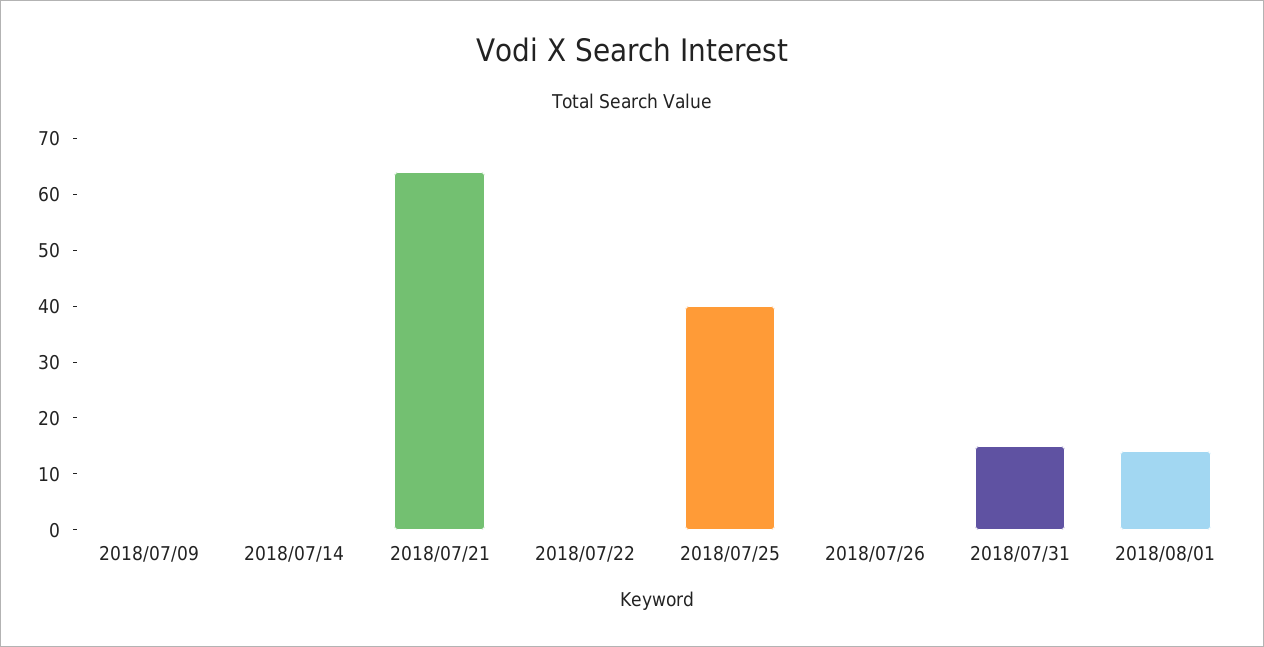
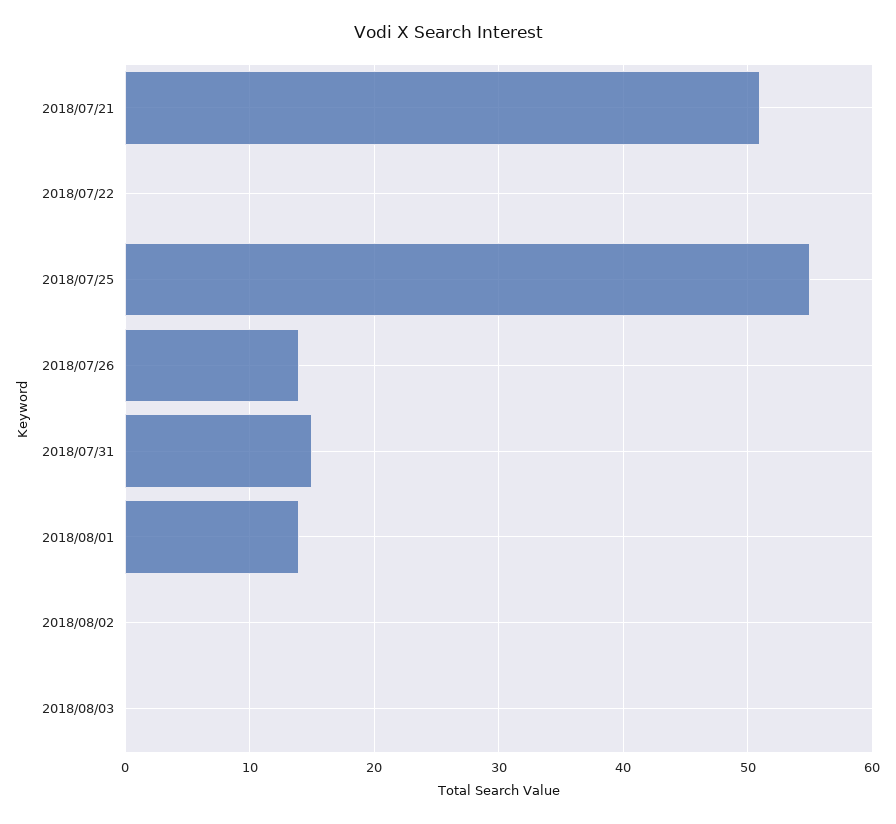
2018/07/09: 0 -> none
2018/07/14: 0 -> none
2018/07/21: 65 -> 51
2018/07/25: 40 -> 55
2018/07/26: 0 -> 14
2018/08/02: none -> 0
2018/08/03: none -> 0

